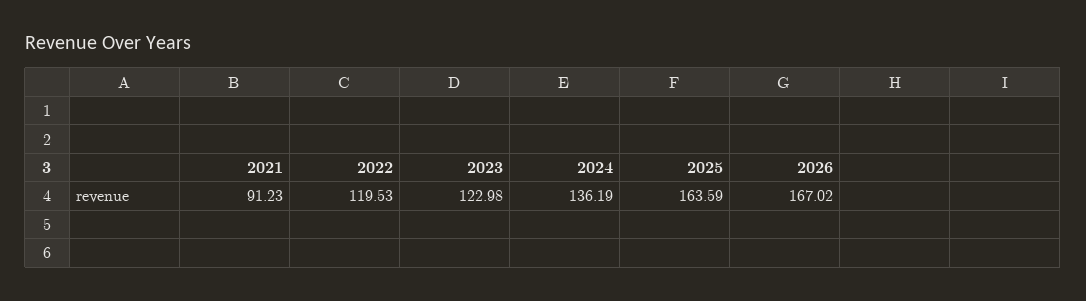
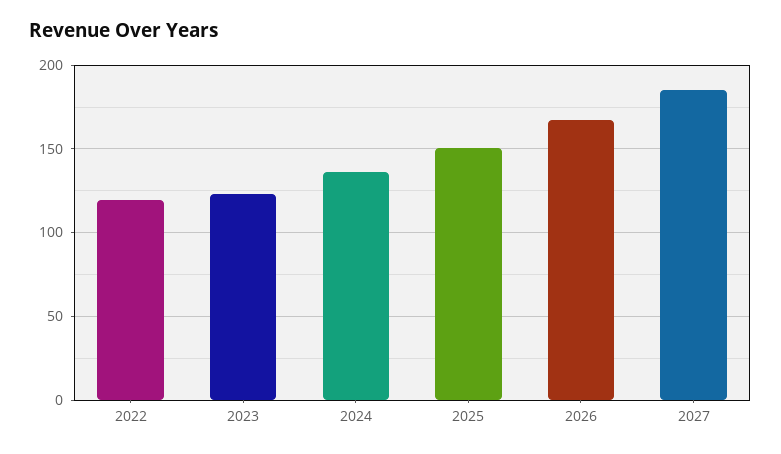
2021: 91.23 -> none
2025: 163.59 -> 150
2027: none -> 185

